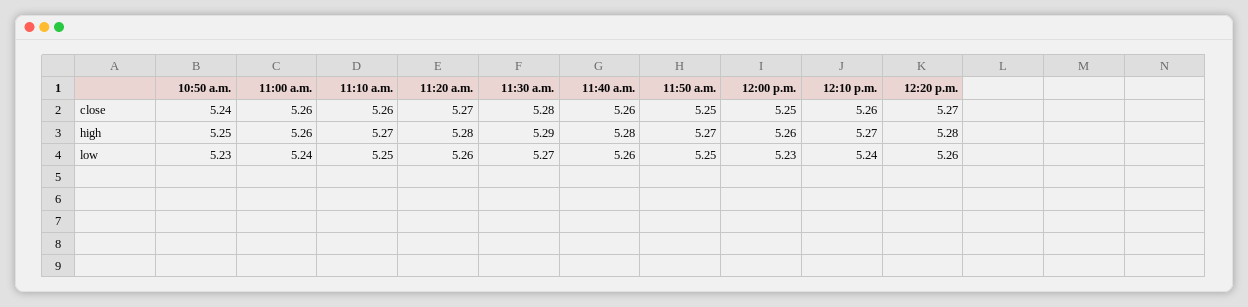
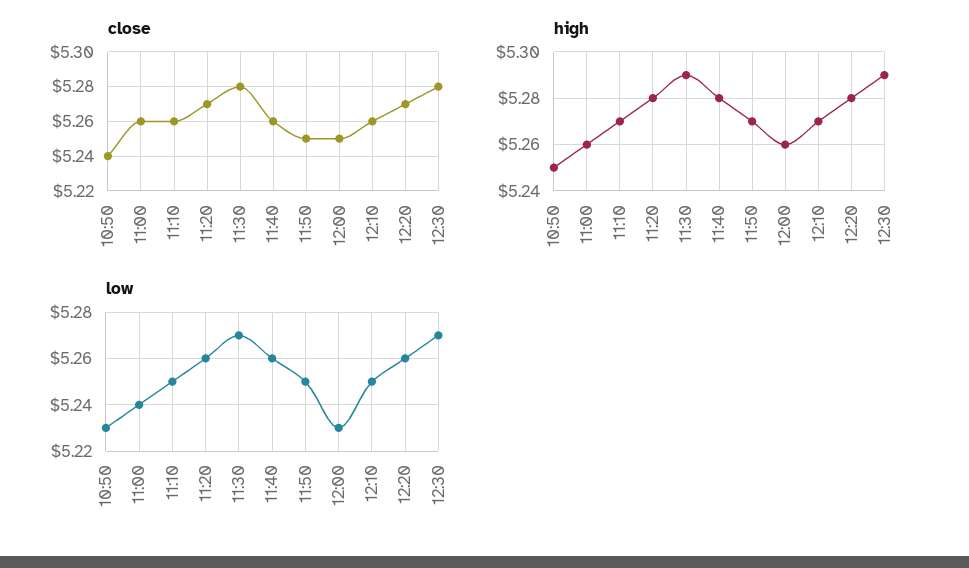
low, 12:10 p.m.: 5.24 -> 5.25
close, 12:30: none -> 5.28
high, 12:30: none -> 5.29
low, 12:30: none -> 5.27

